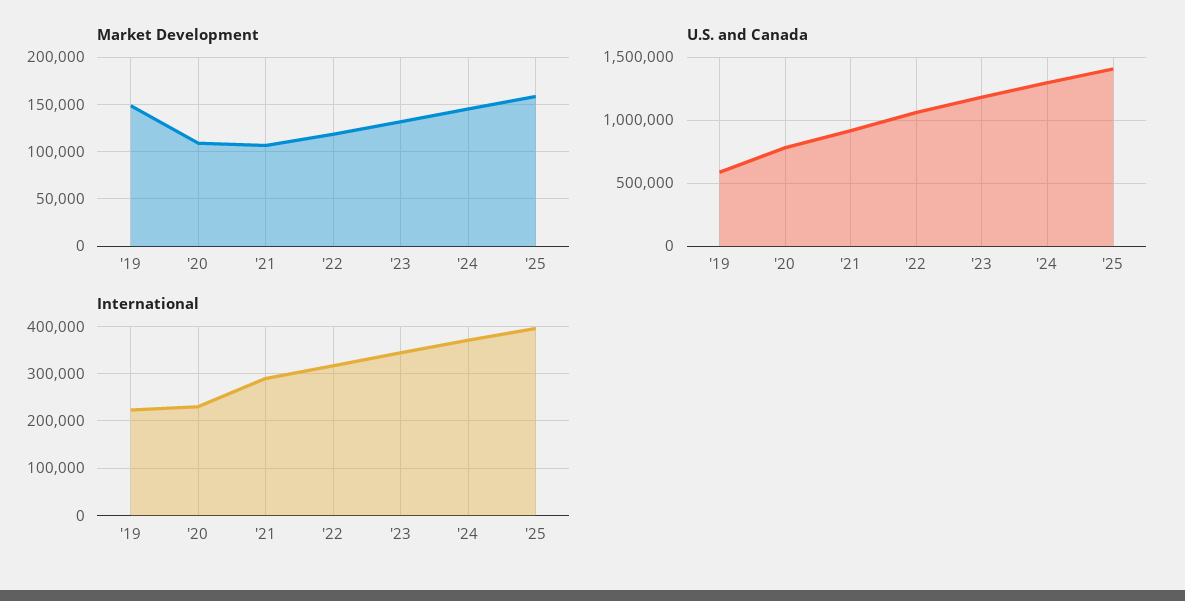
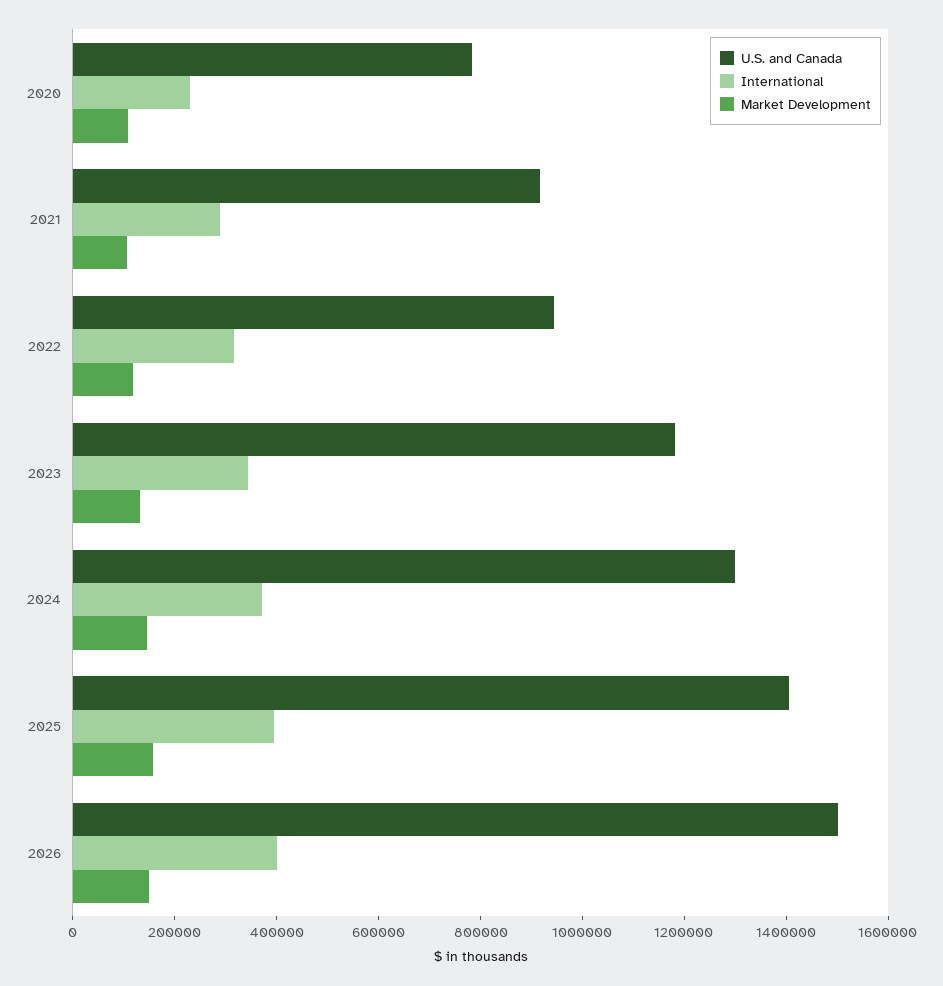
Market Development, '19: 150000 -> none
U.S. and Canada, '19: 600000 -> none
U.S. and Canada, '22: 1050000 -> 950000
International, '19: 220000 -> none
U.S. and Canada, 2026: none -> 1500000
International, 2026: none -> 400000
Market Development, 2026: none -> 150000

